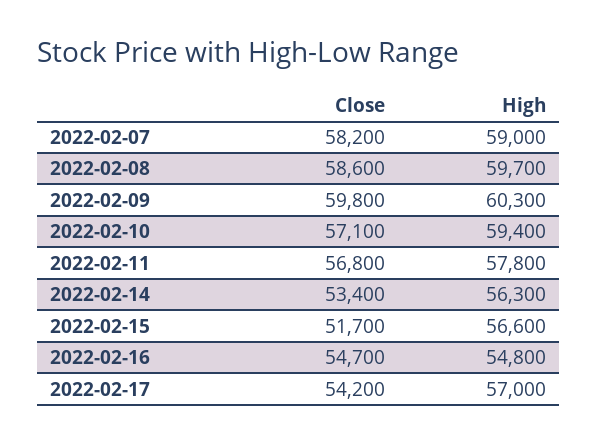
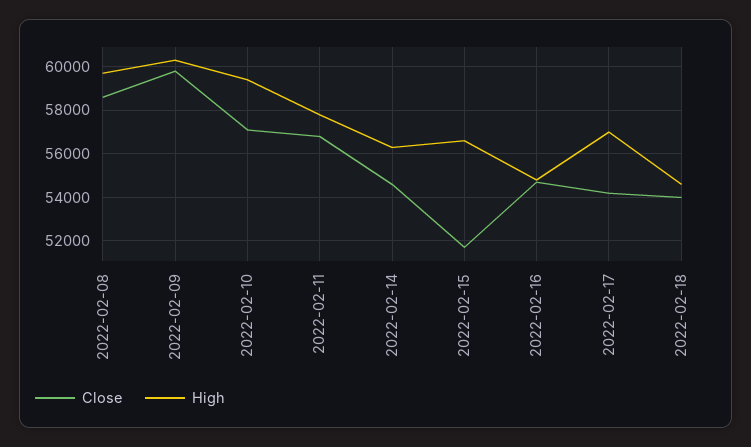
Close, 2022-02-07: 58200 -> none
High, 2022-02-07: 59000 -> none
Close, 2022-02-14: 53400 -> 54500
Close, 2022-02-18: none -> 54000
High, 2022-02-18: none -> 54500

